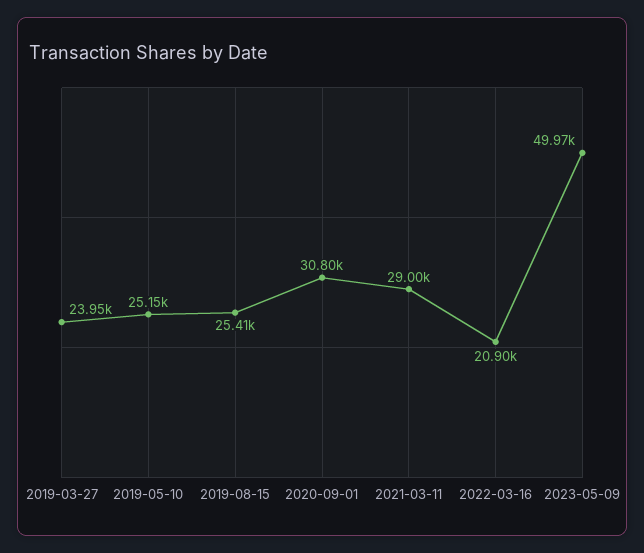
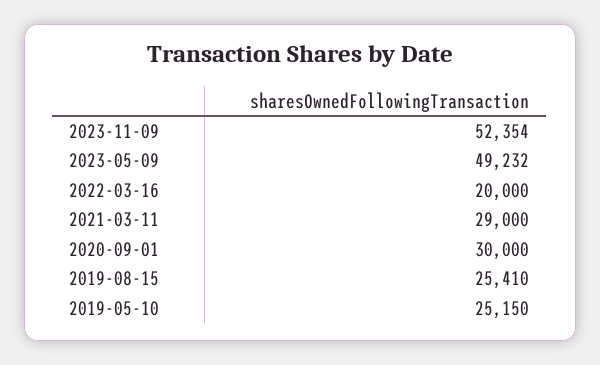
2019-03-27: 23950 -> none
2020-09-01: 30800 -> 30000
2022-03-16: 20900 -> 20000
2023-05-09: 49970 -> 49232
2023-11-09: none -> 52354

